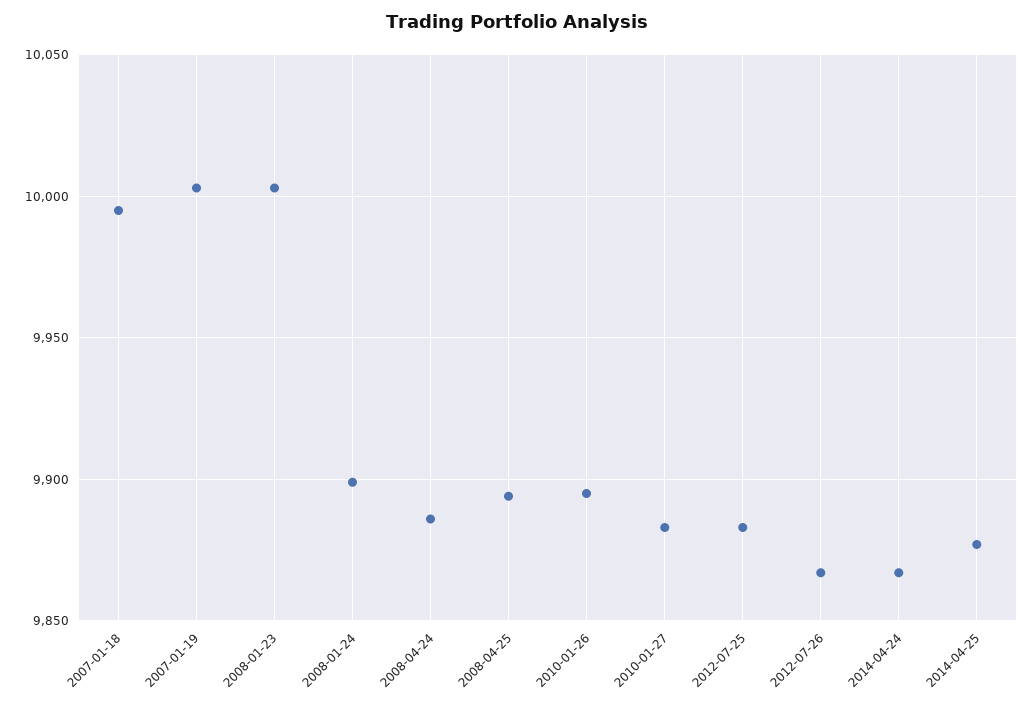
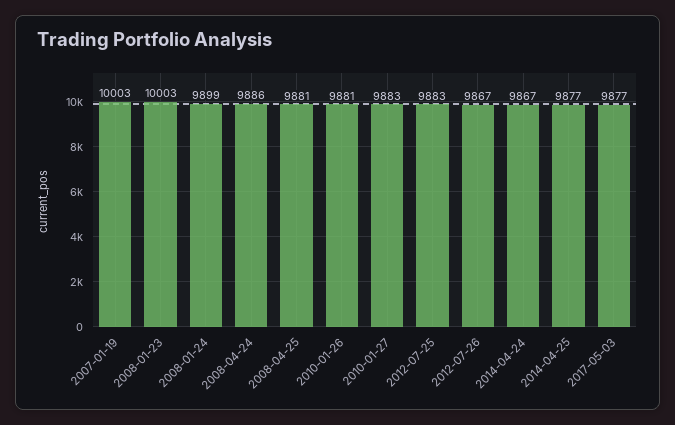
2007-01-18: 9995 -> none
2008-04-25: 9895 -> 9881
2010-01-26: 9895 -> 9881
2017-05-03: none -> 9877

